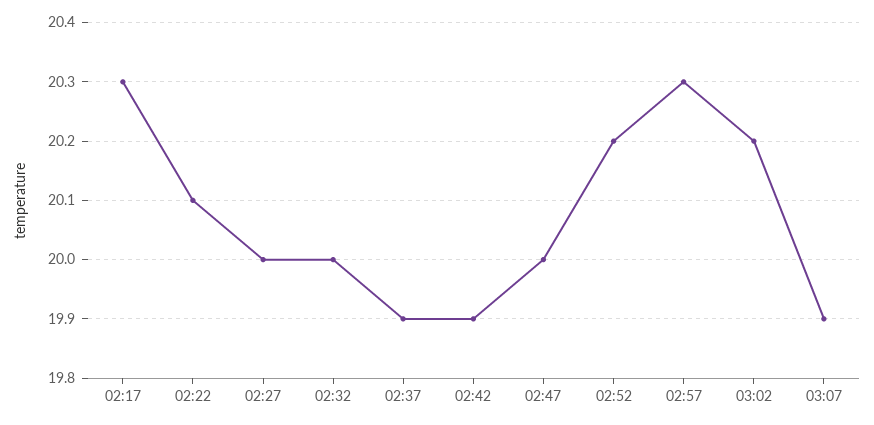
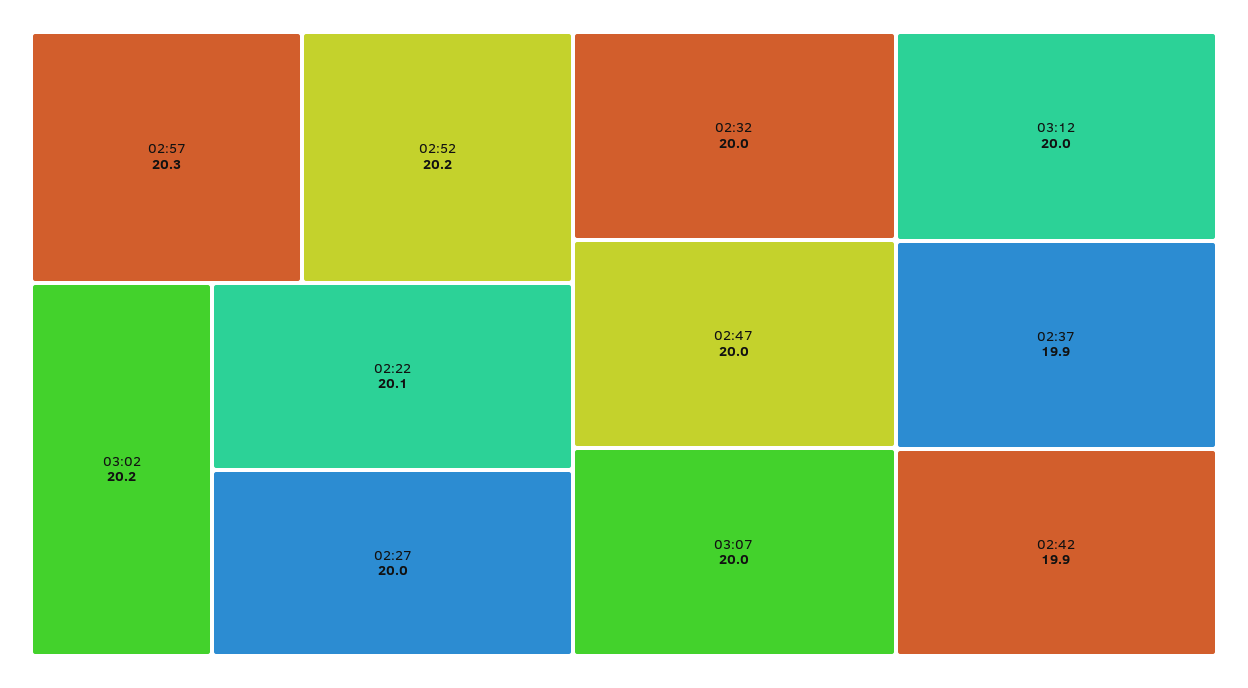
02:17: 20.3 -> none
03:07: 19.9 -> 20
03:12: none -> 20

